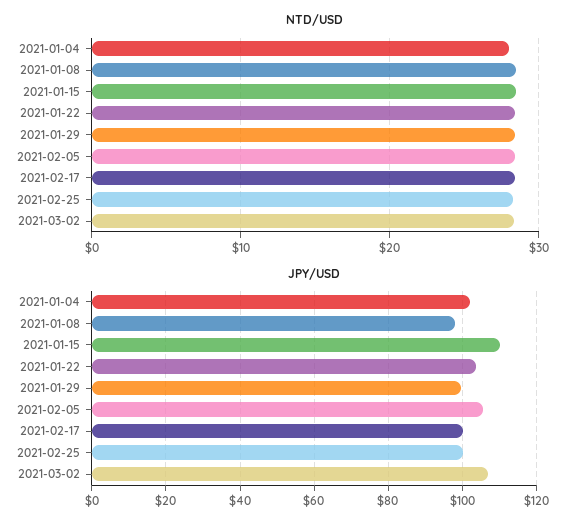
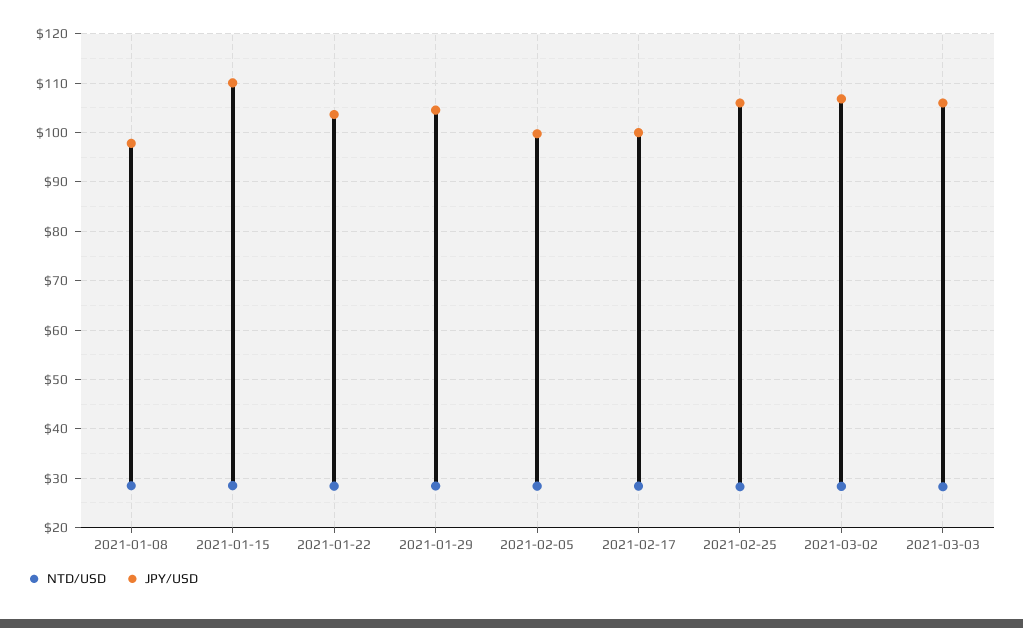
NTD/USD, 2021-01-04: 28 -> none
JPY/USD, 2021-01-04: 102 -> none
JPY/USD, 2021-01-29: 100 -> 104
JPY/USD, 2021-02-05: 106 -> 100
JPY/USD, 2021-02-25: 100 -> 106
NTD/USD, 2021-03-03: none -> 28
JPY/USD, 2021-03-03: none -> 106

